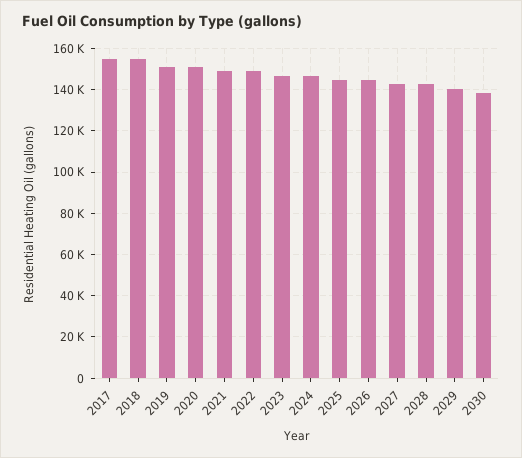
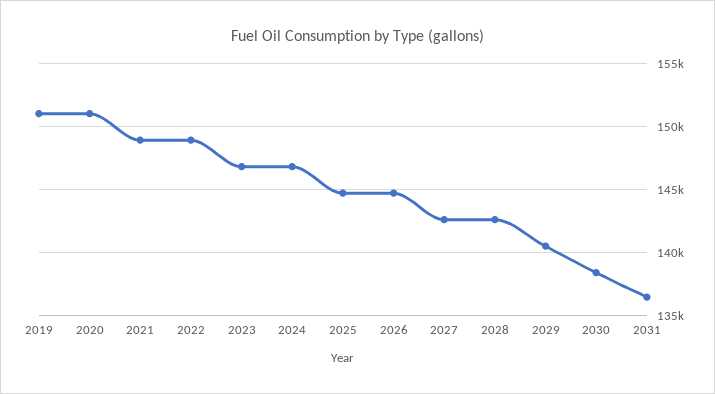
2017: 155000 -> none
2018: 155000 -> none
2031: none -> 136500

